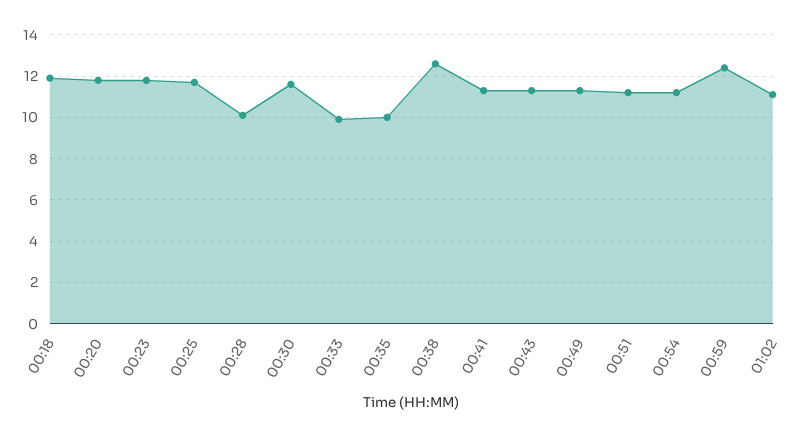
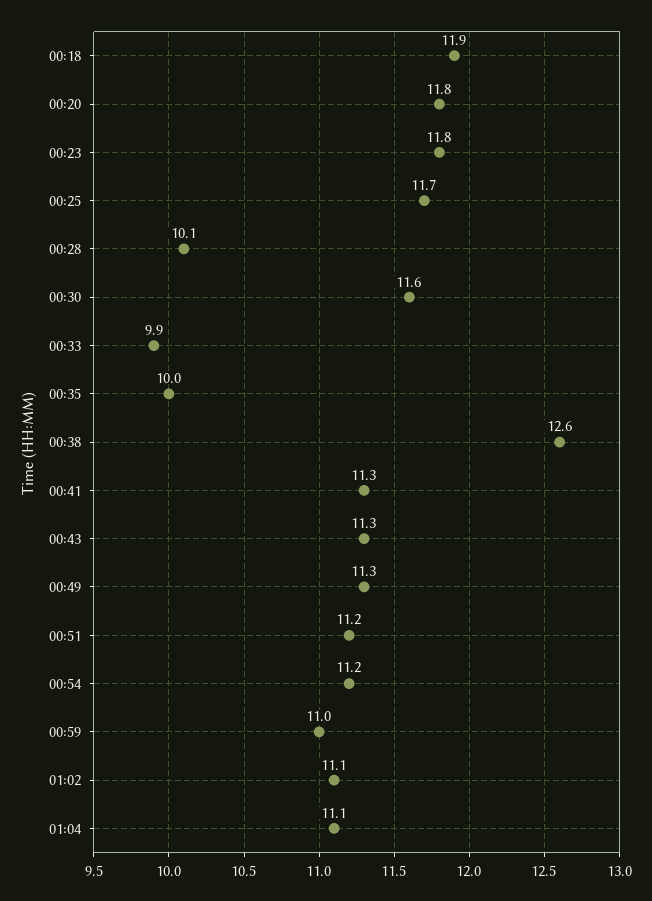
00:59: 12.5 -> 11
01:04: none -> 11.1

